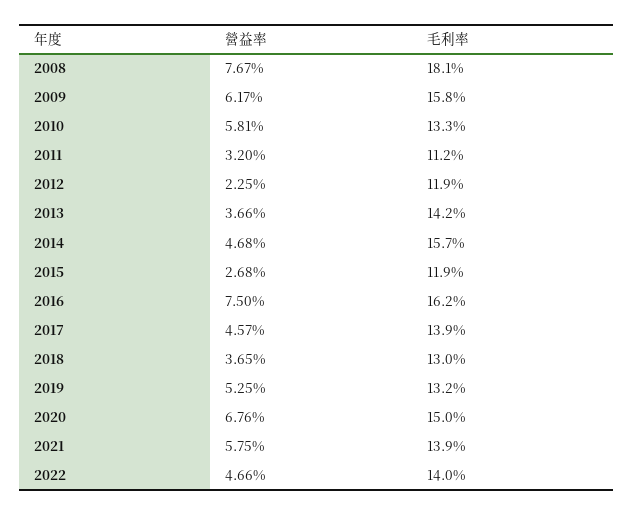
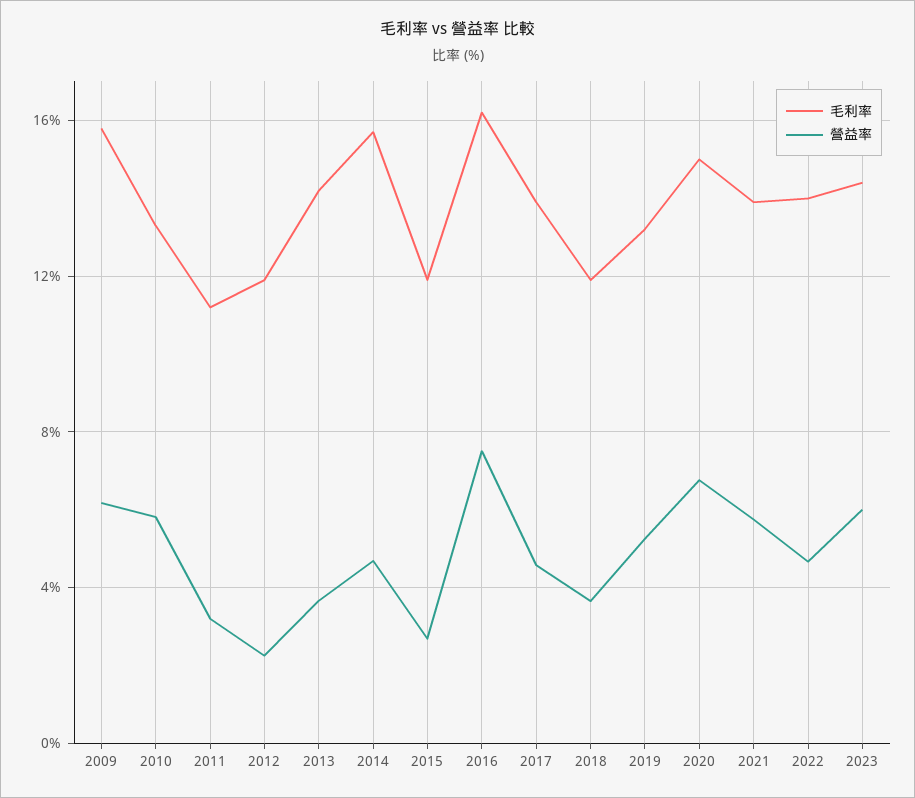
營益率, 2008: 7.67 -> none
毛利率, 2008: 18.1 -> none
毛利率, 2018: 13 -> 12
毛利率, 2023: none -> 14.5
營益率, 2023: none -> 6

